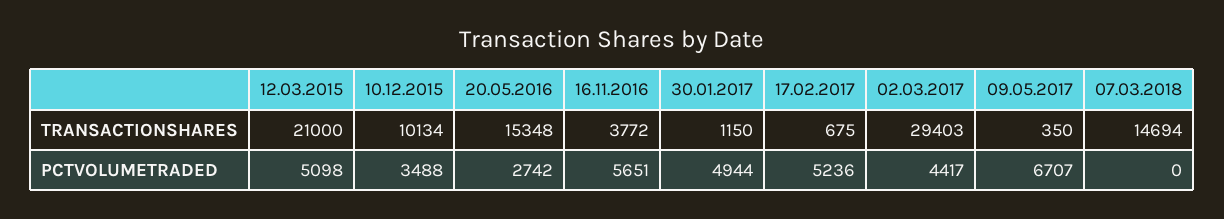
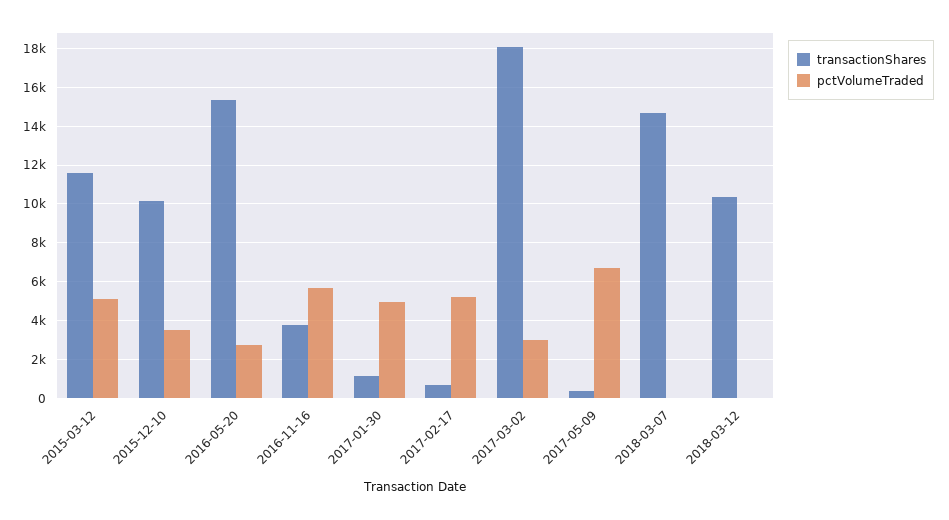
TRANSACTIONSHARES, 12.03.2015: 21000 -> 11500
TRANSACTIONSHARES, 02.03.2017: 29403 -> 18000
PCTVOLUMETRADED, 02.03.2017: 4417 -> 3000
TRANSACTIONSHARES, 2018-03-12: none -> 10500
PCTVOLUMETRADED, 2018-03-12: none -> 0

